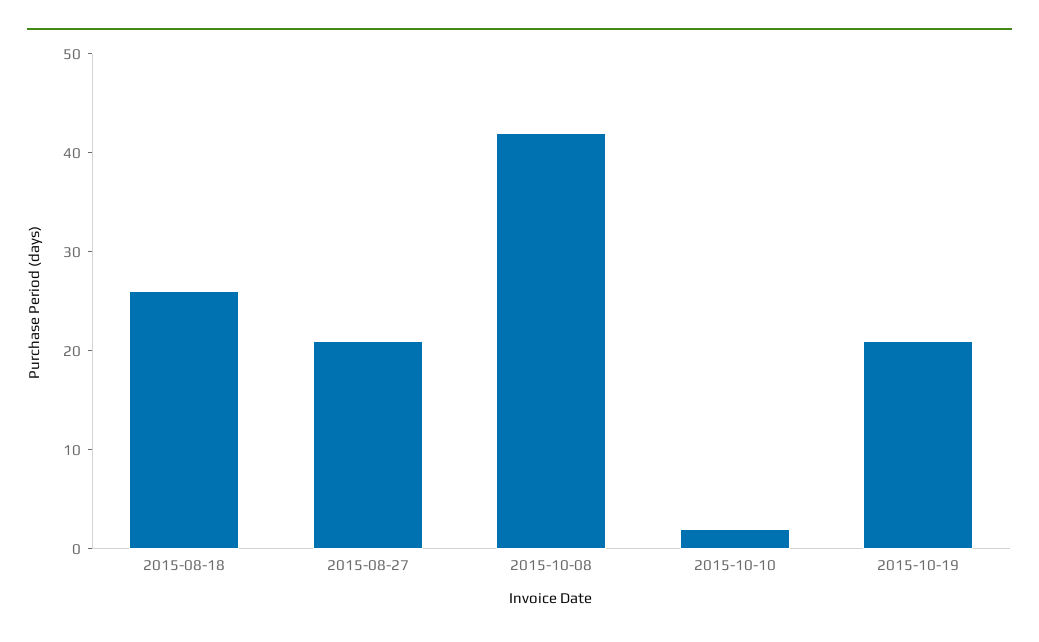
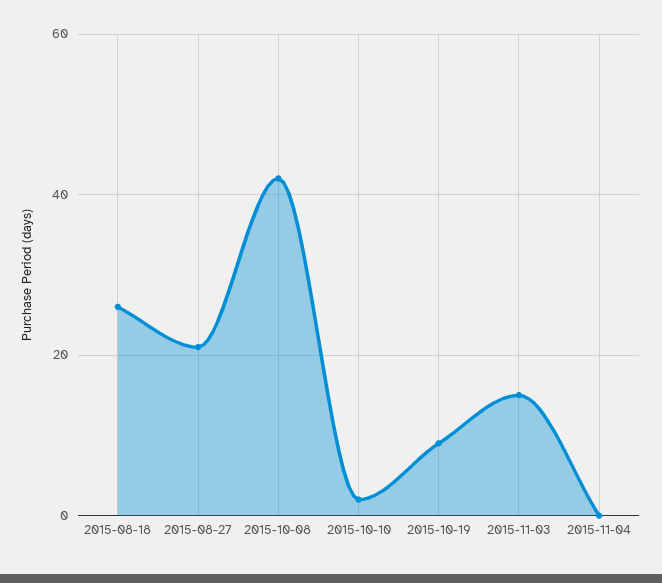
2015-10-19: 21 -> 10
2015-11-03: none -> 15
2015-11-04: none -> 0

